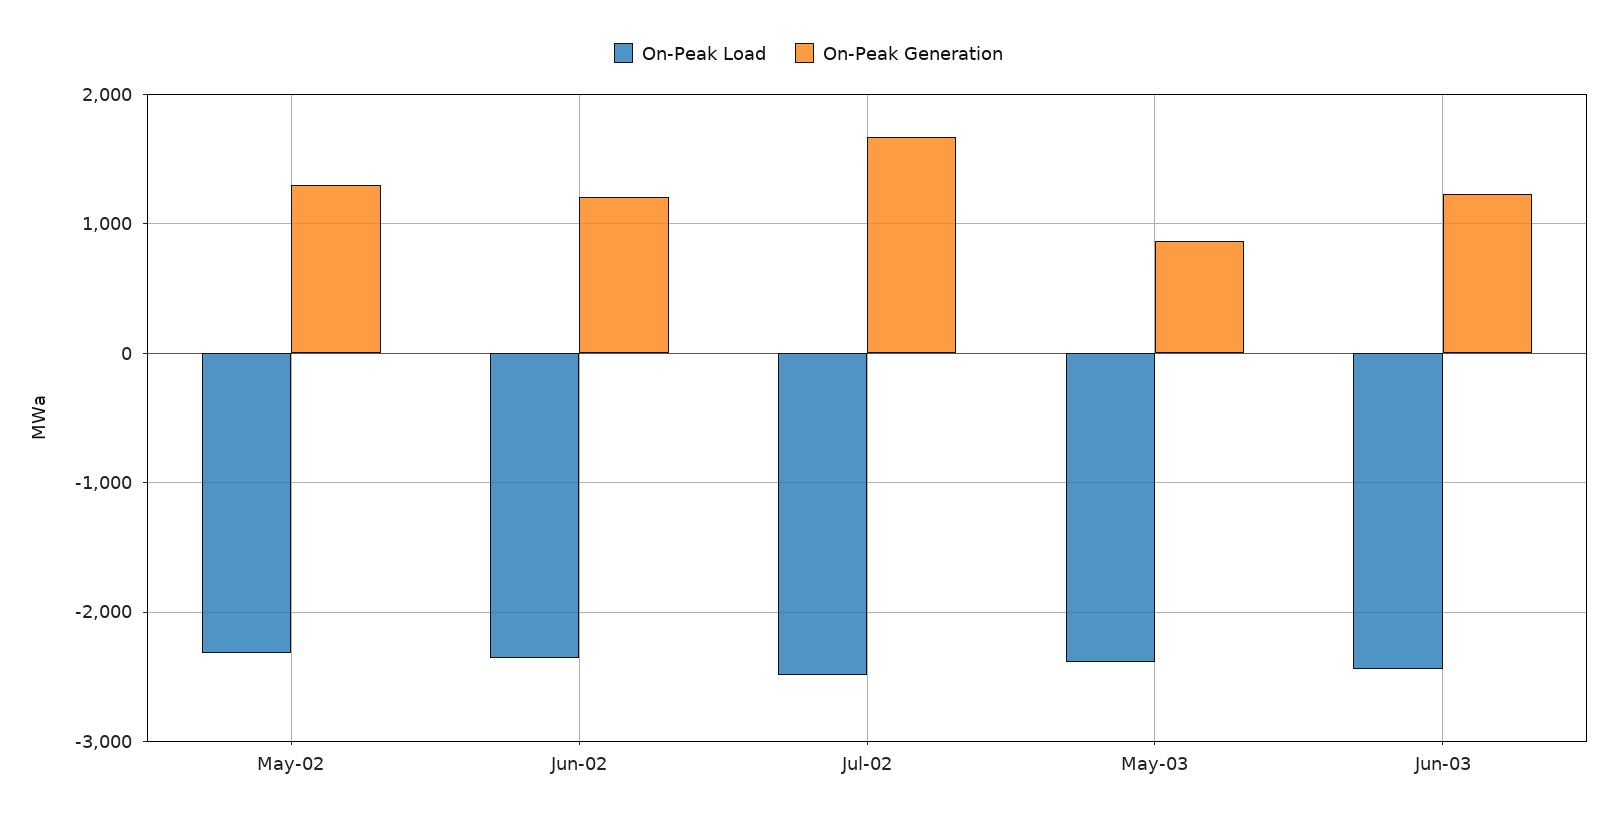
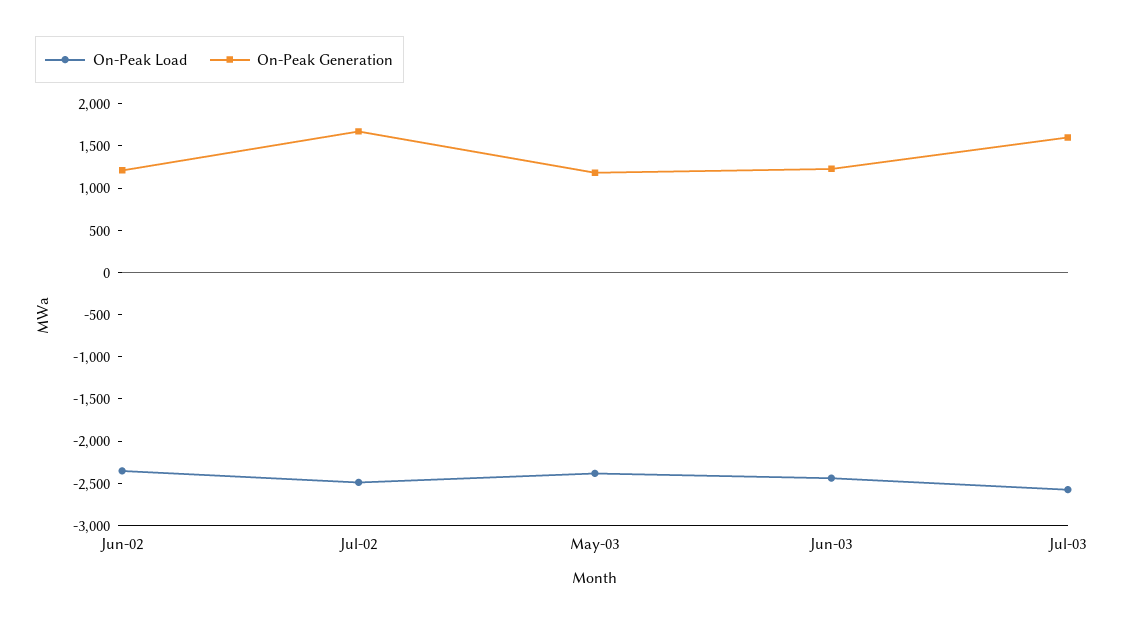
On-Peak Load, May-02: -2300 -> none
On-Peak Generation, May-02: 1300 -> none
On-Peak Generation, May-03: 900 -> 1200
On-Peak Load, Jul-03: none -> -2600
On-Peak Generation, Jul-03: none -> 1600

